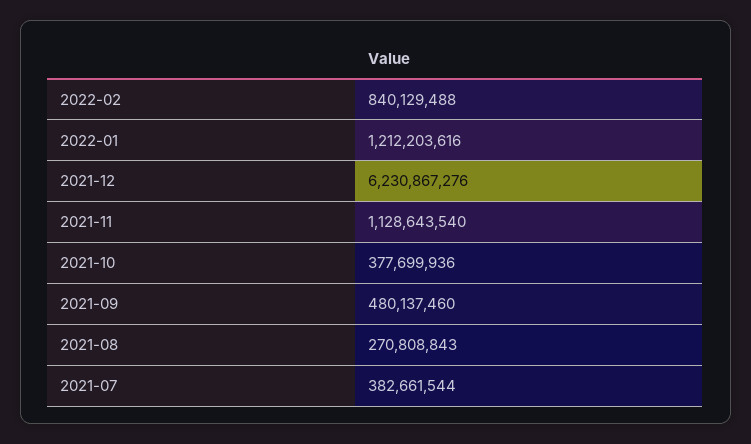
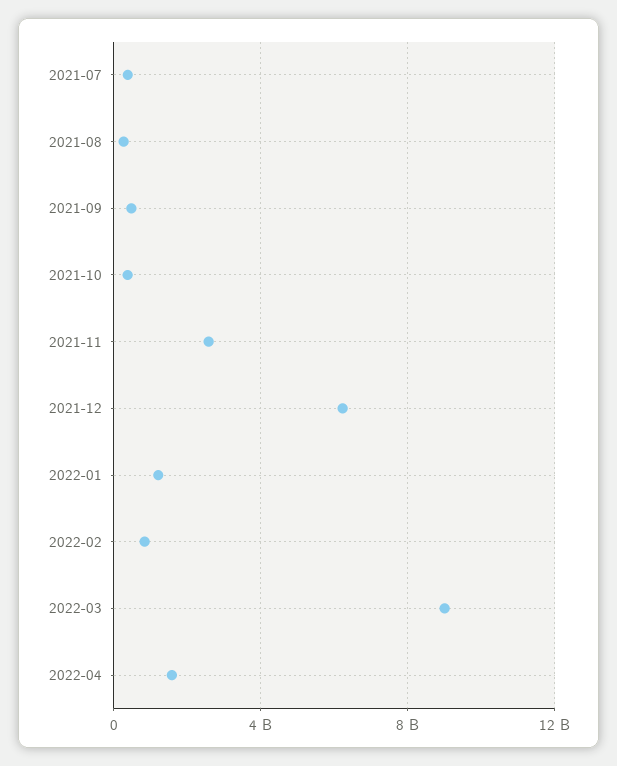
2021-11: 1128643540 -> 2500000000
2022-03: none -> 9000000000
2022-04: none -> 1500000000

